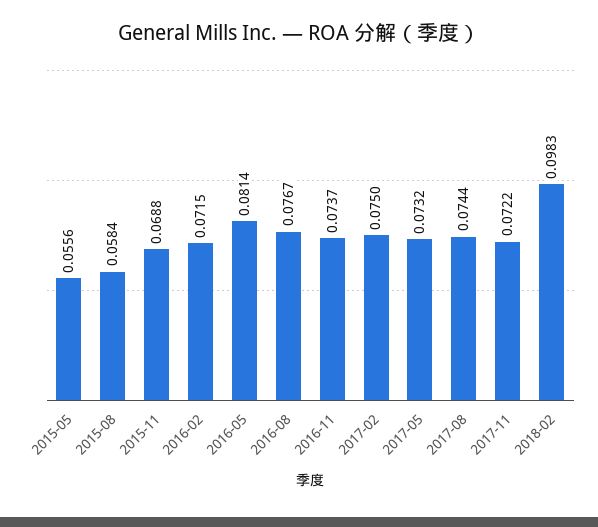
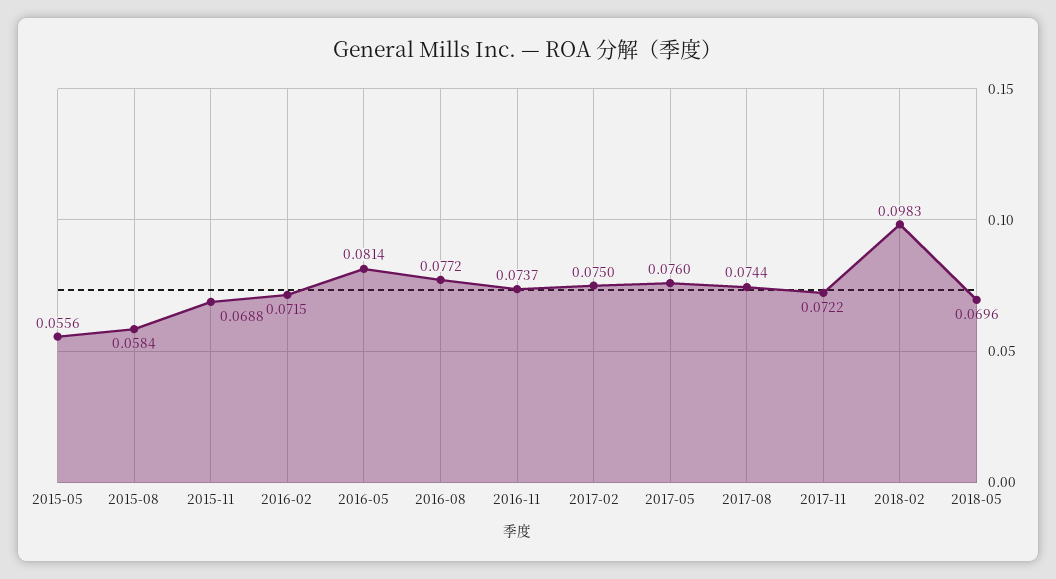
2016-08: 0.0767 -> 0.0772
2017-05: 0.0732 -> 0.076
2018-05: none -> 0.0696

